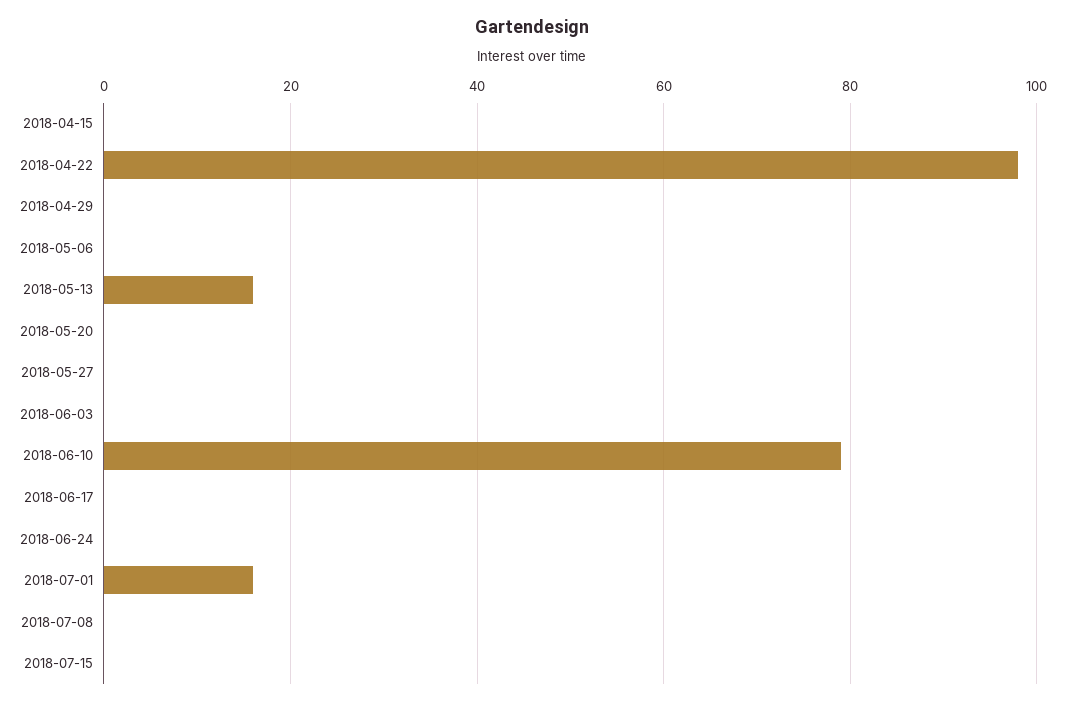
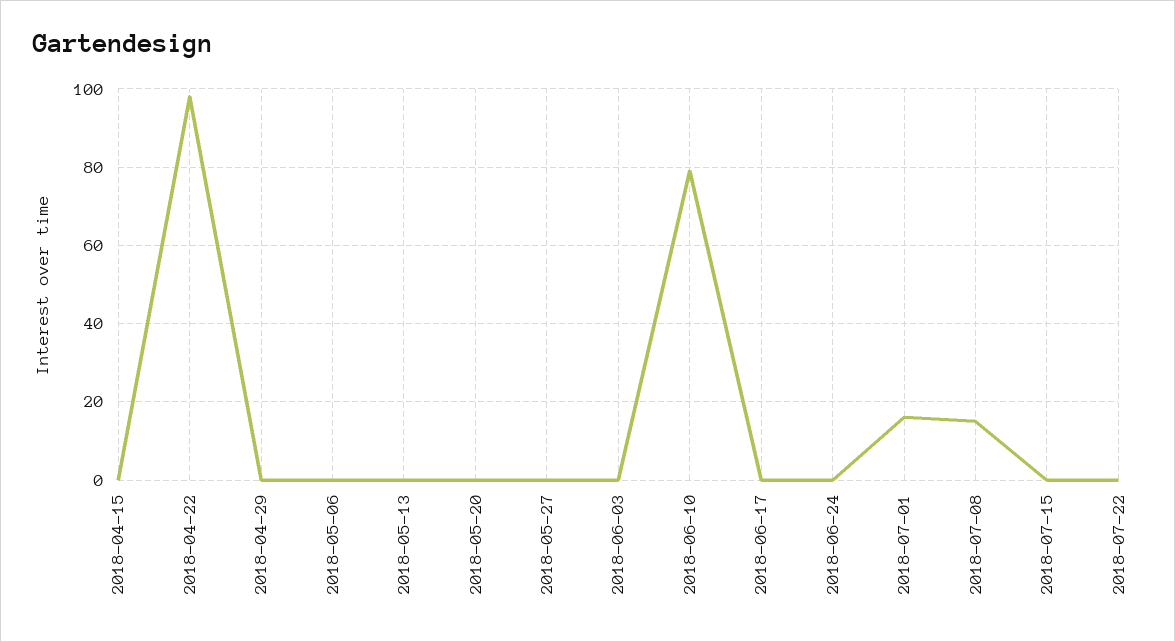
2018-05-13: 15 -> 0
2018-07-08: 0 -> 15
2018-07-22: none -> 0

